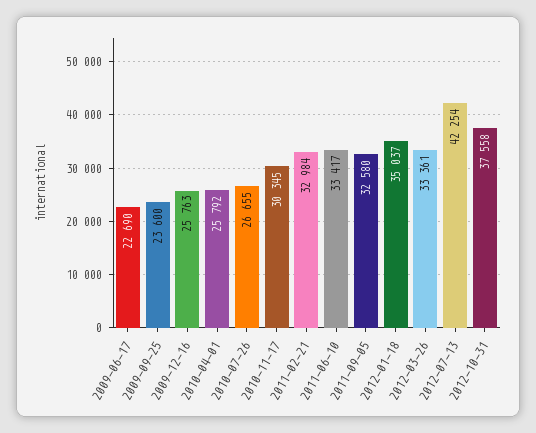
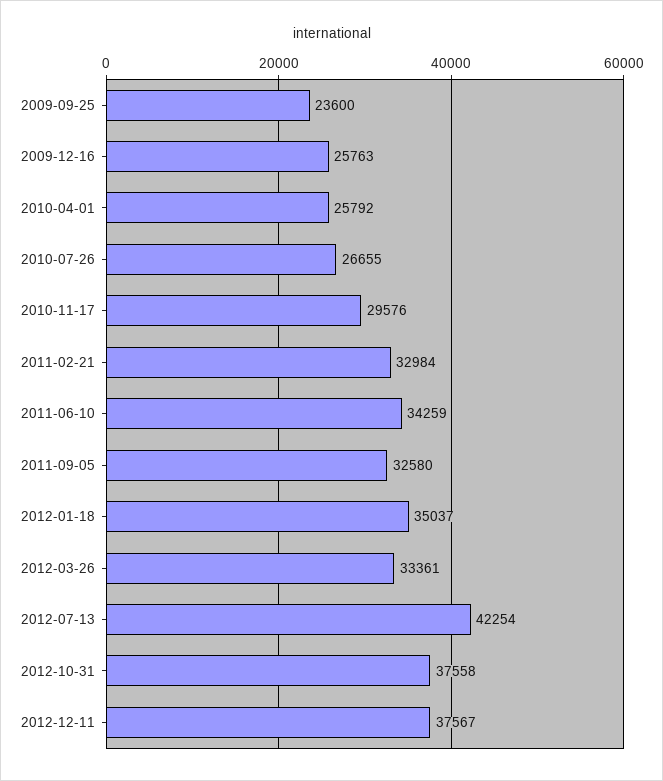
2009-06-17: 22690 -> none
2010-11-17: 30345 -> 29576
2011-06-10: 33417 -> 34259
2012-12-11: none -> 37567

